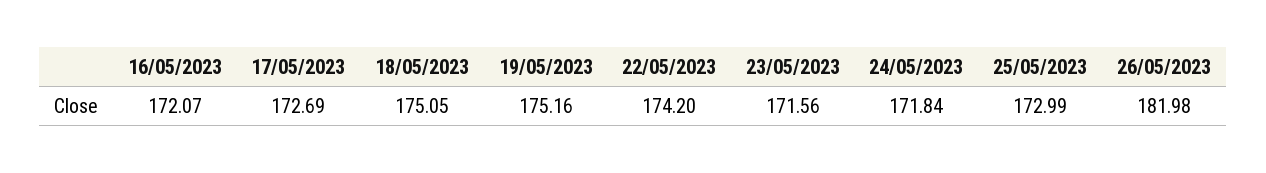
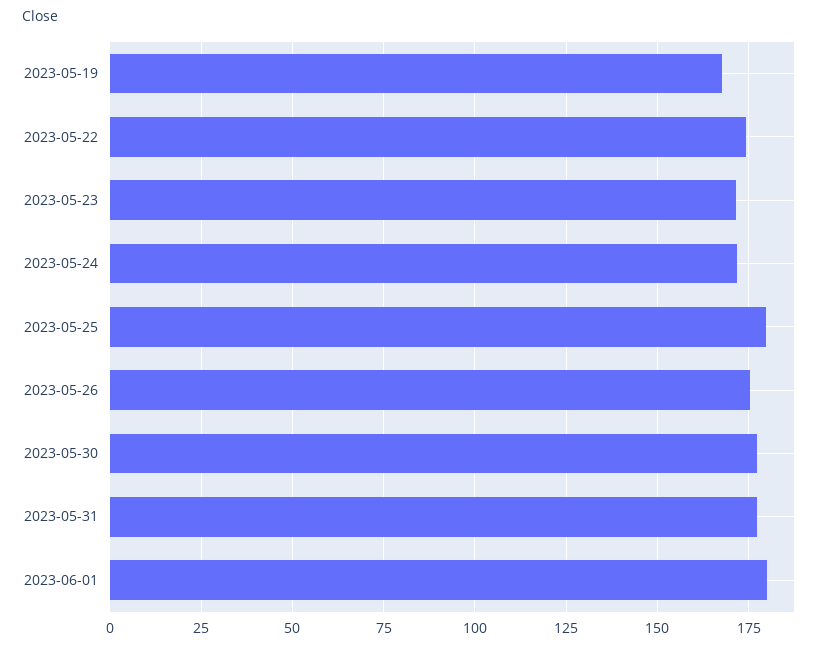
16/05/2023: 172.07 -> none
17/05/2023: 172.69 -> none
18/05/2023: 175.05 -> none
19/05/2023: 175.16 -> 167.5
25/05/2023: 172.99 -> 180
26/05/2023: 181.98 -> 175
2023-05-30: none -> 177.5
2023-05-31: none -> 177.5
2023-06-01: none -> 180

